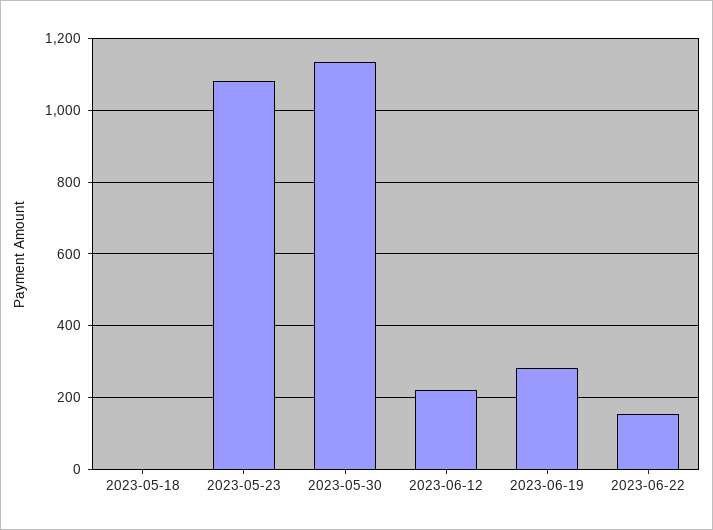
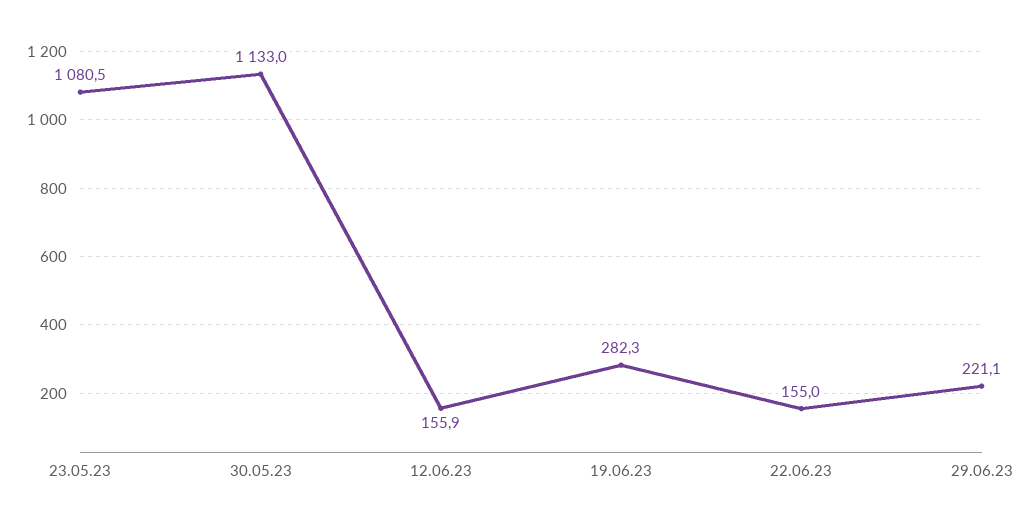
2023-05-18: 0 -> none
2023-06-12: 220 -> 155.9
29.06.23: none -> 221.1

